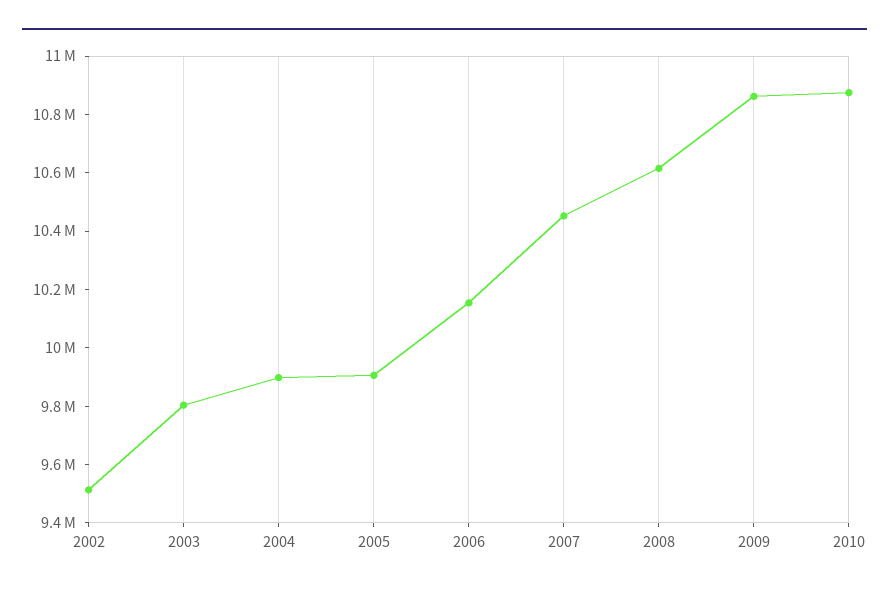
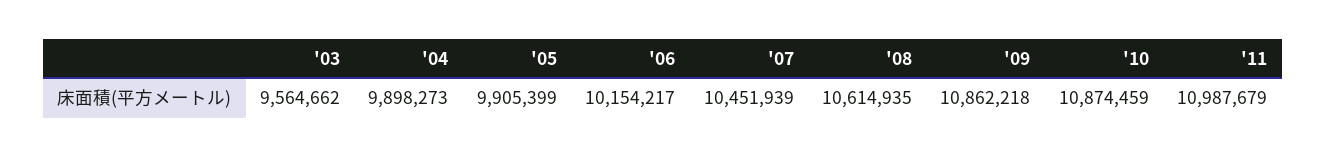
2002: 9500000 -> none
2003: 9800000 -> 9564662
'11: none -> 10987679

